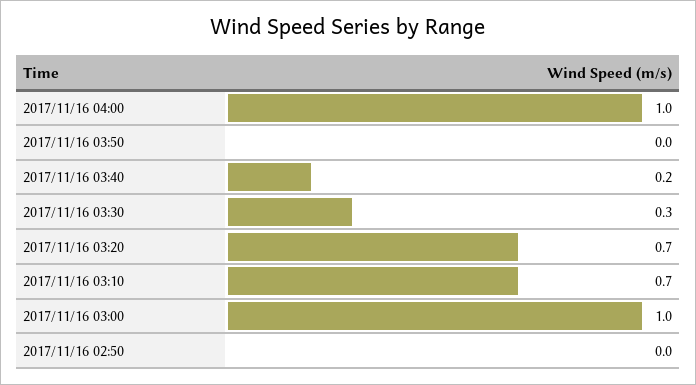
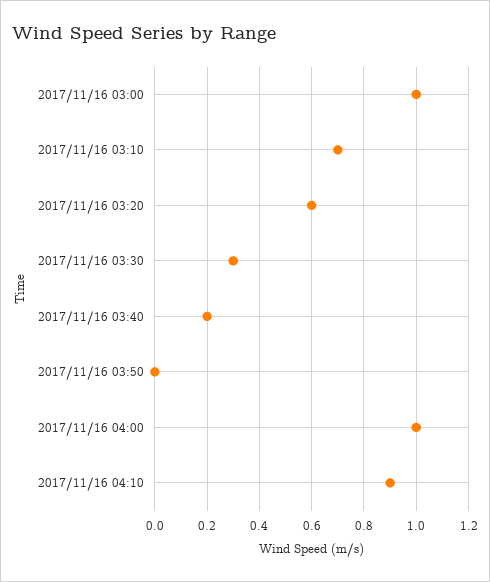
2017/11/16 03:20: 0.7 -> 0.6
2017/11/16 02:50: 0 -> none
2017/11/16 04:10: none -> 0.9

